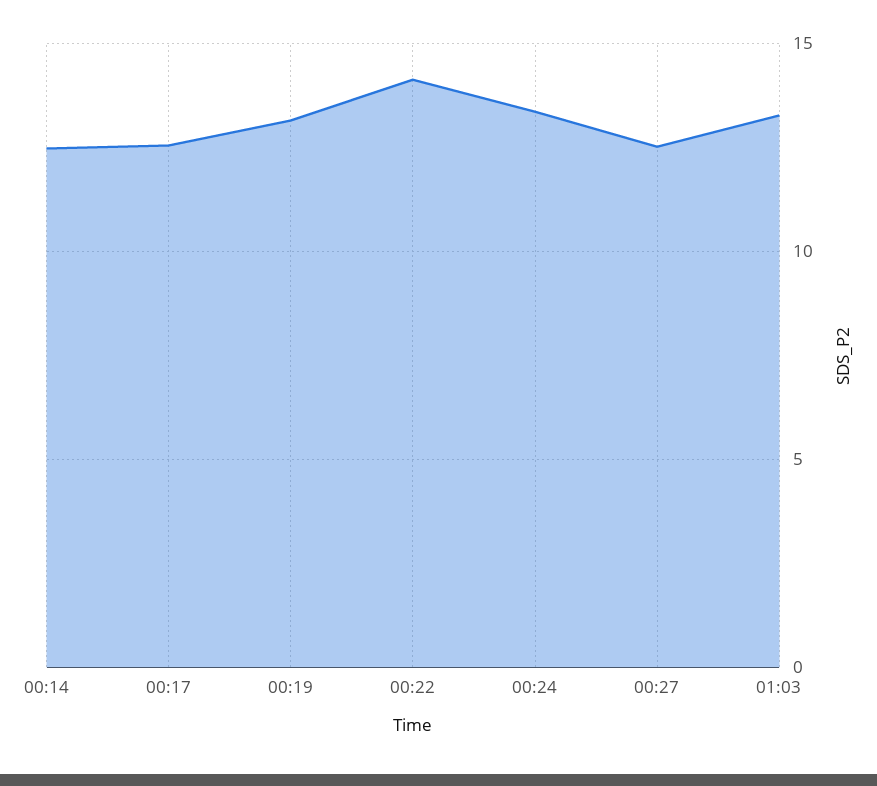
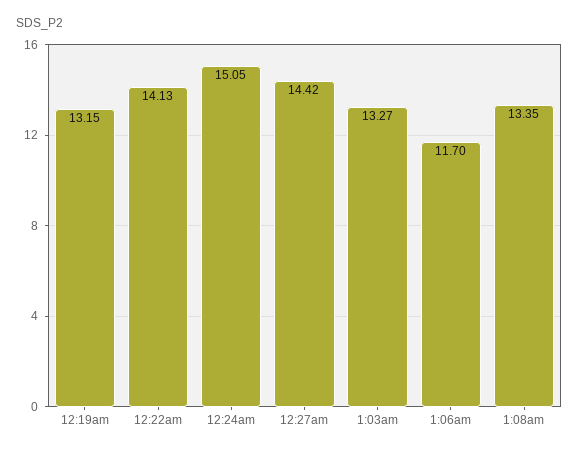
00:14: 12.5 -> none
00:17: 12.5 -> none
00:24: 13.5 -> 15.05
00:27: 12.5 -> 14.42
1:06am: none -> 11.7
1:08am: none -> 13.35

